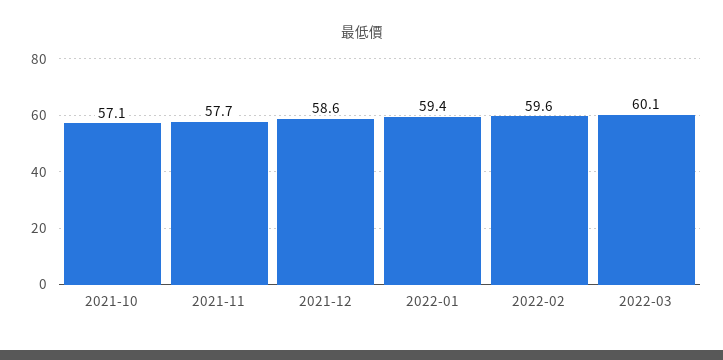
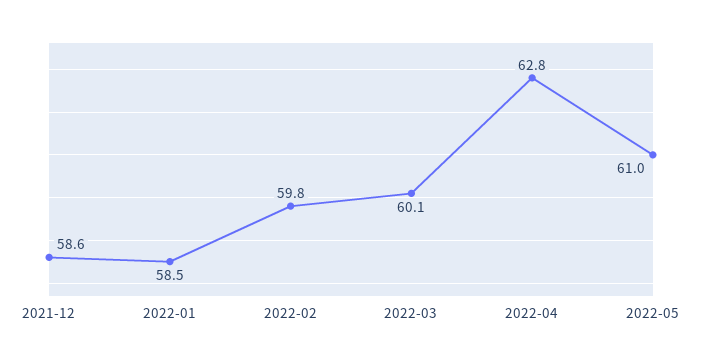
2021-10: 57.1 -> none
2021-11: 57.7 -> none
2022-01: 59.4 -> 58.5
2022-02: 59.6 -> 59.8
2022-04: none -> 62.8
2022-05: none -> 61

